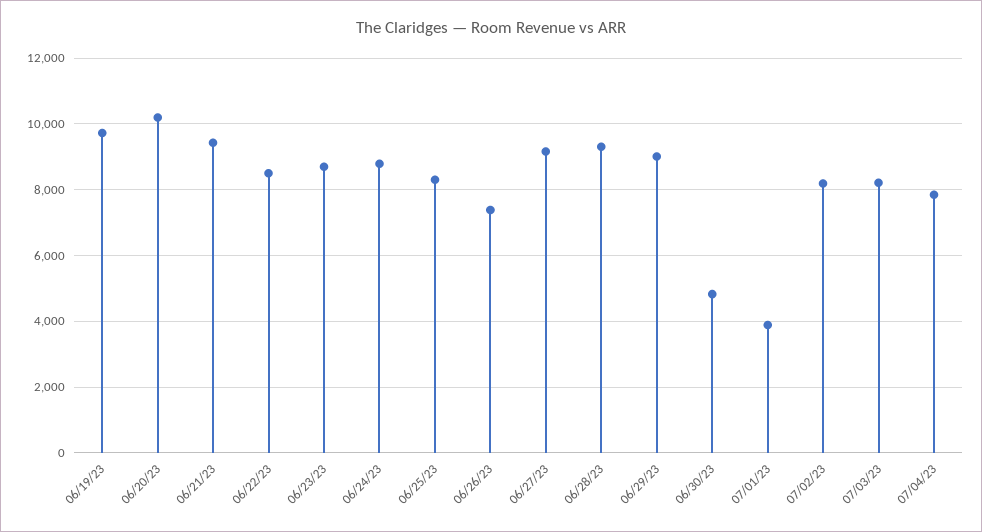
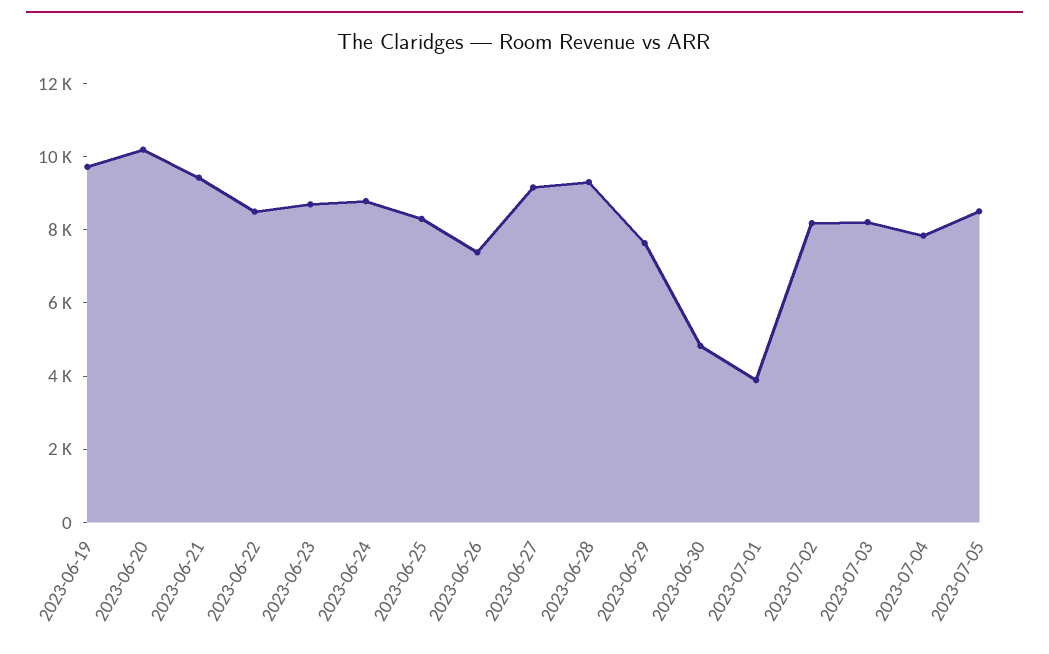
06/29/23: 9000 -> 7500
2023-07-05: none -> 8500

